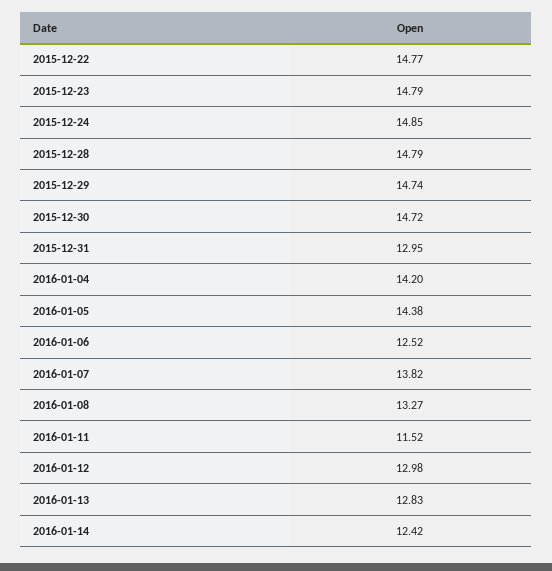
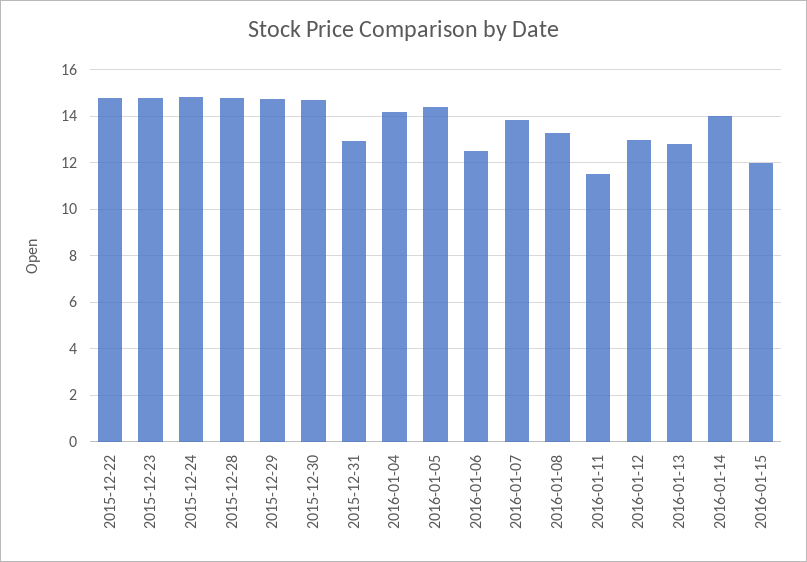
2016-01-14: 12.42 -> 14
2016-01-15: none -> 12

